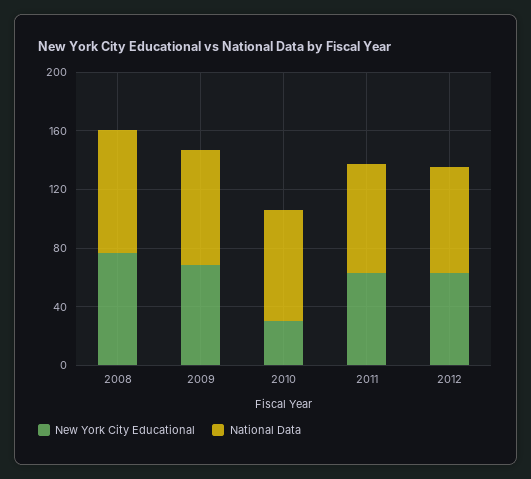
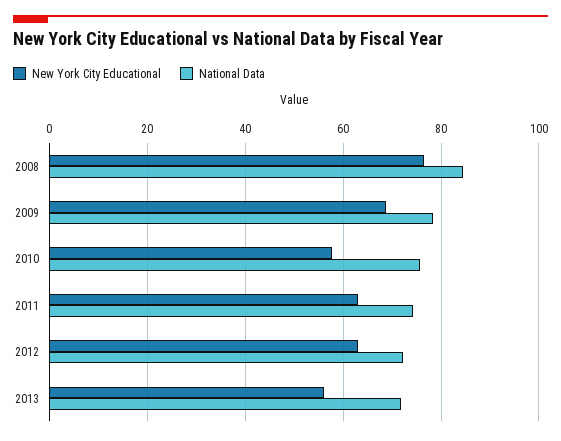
New York City Educational, 2010: 30 -> 58
New York City Educational, 2013: none -> 56
National Data, 2013: none -> 72

